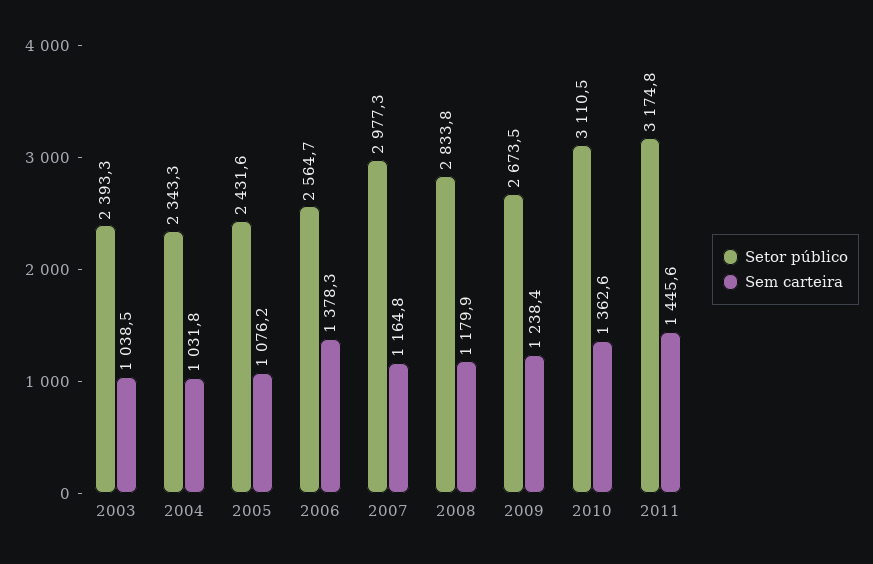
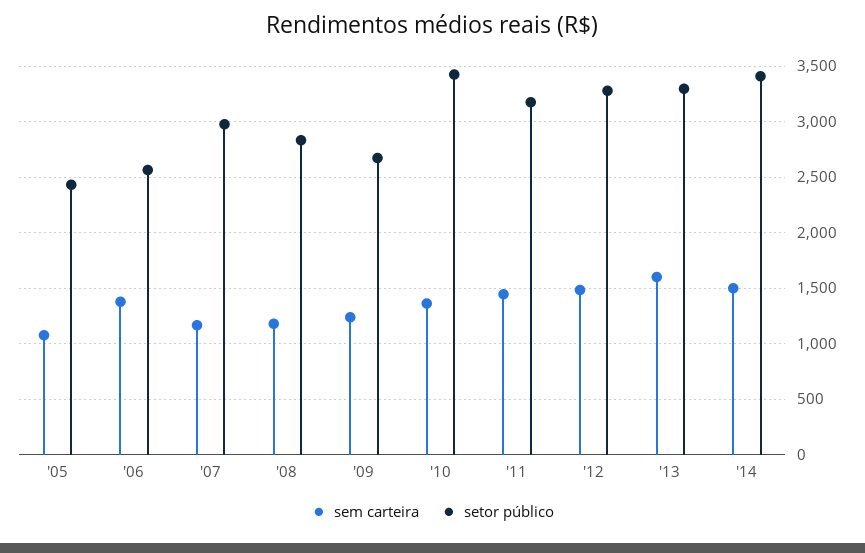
Setor público, 2003: 2393.3 -> none
Sem carteira, 2003: 1038.5 -> none
Setor público, 2004: 2343.3 -> none
Sem carteira, 2004: 1031.8 -> none
Setor público, 2010: 3110.5 -> 3400
Sem carteira, '12: none -> 1500
Setor público, '12: none -> 3300
Sem carteira, '13: none -> 1600
Setor público, '13: none -> 3300
Sem carteira, '14: none -> 1500
Setor público, '14: none -> 3400

